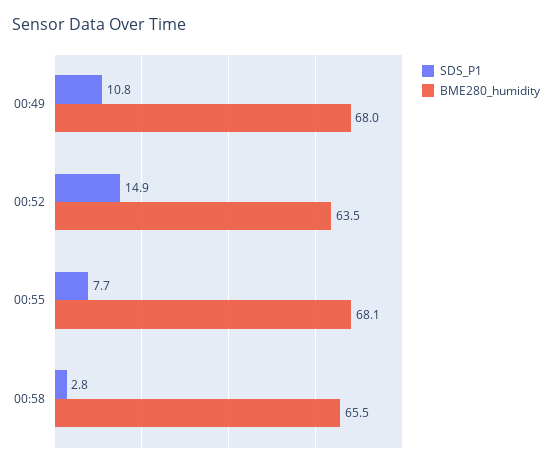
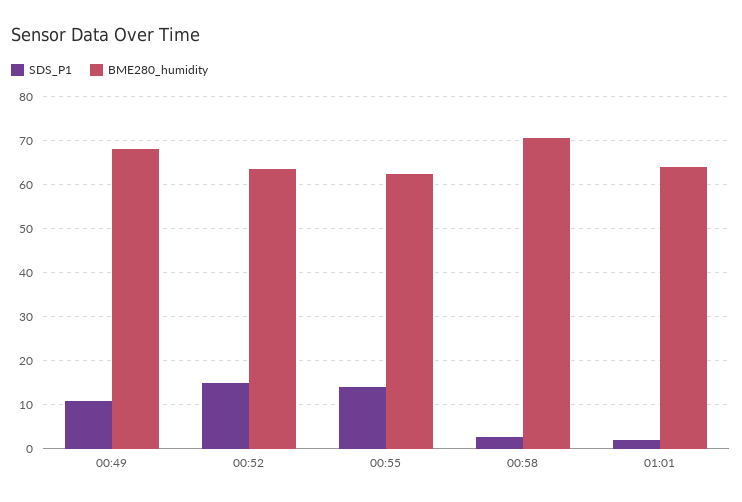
SDS_P1, 00:55: 7.7 -> 14
BME280_humidity, 00:55: 68.1 -> 62
BME280_humidity, 00:58: 65.5 -> 70
SDS_P1, 01:01: none -> 2
BME280_humidity, 01:01: none -> 64

